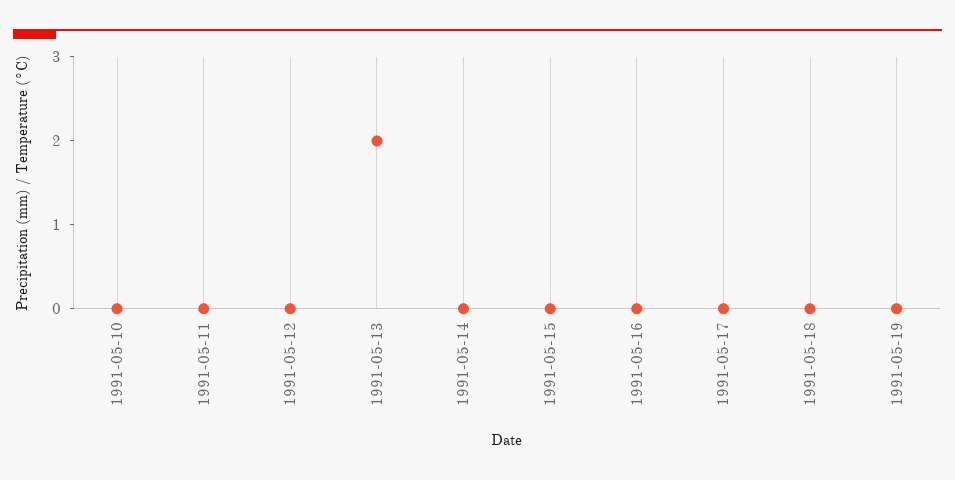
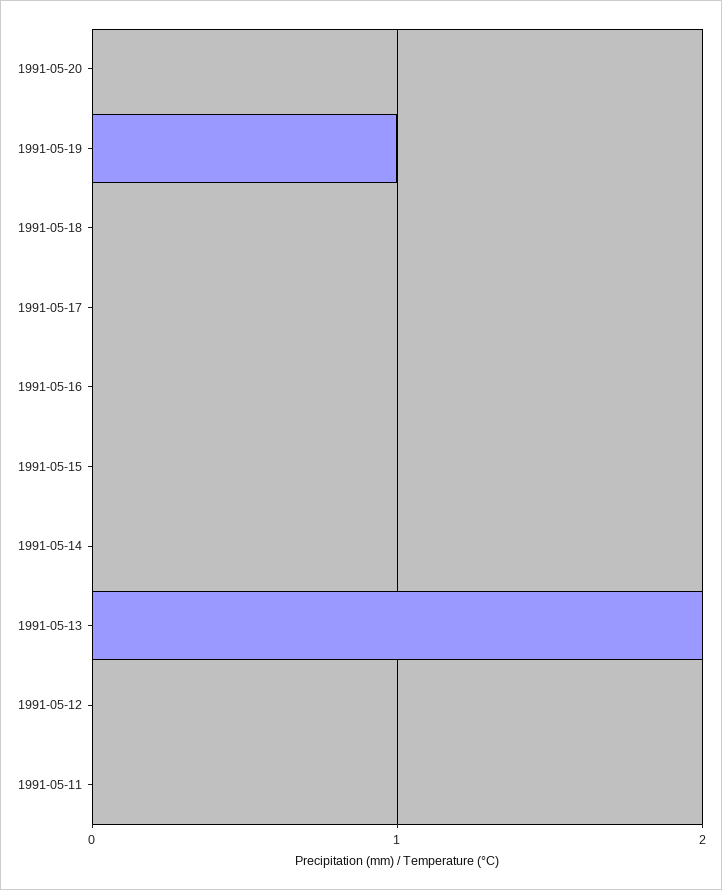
1991-05-10: 0 -> none
1991-05-19: 0 -> 1
1991-05-20: none -> 0

